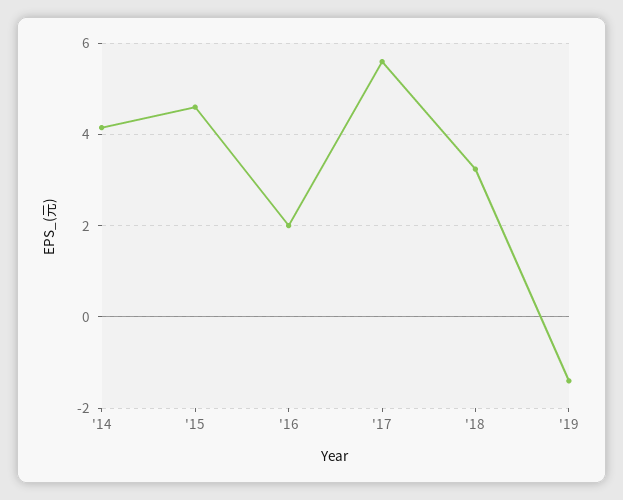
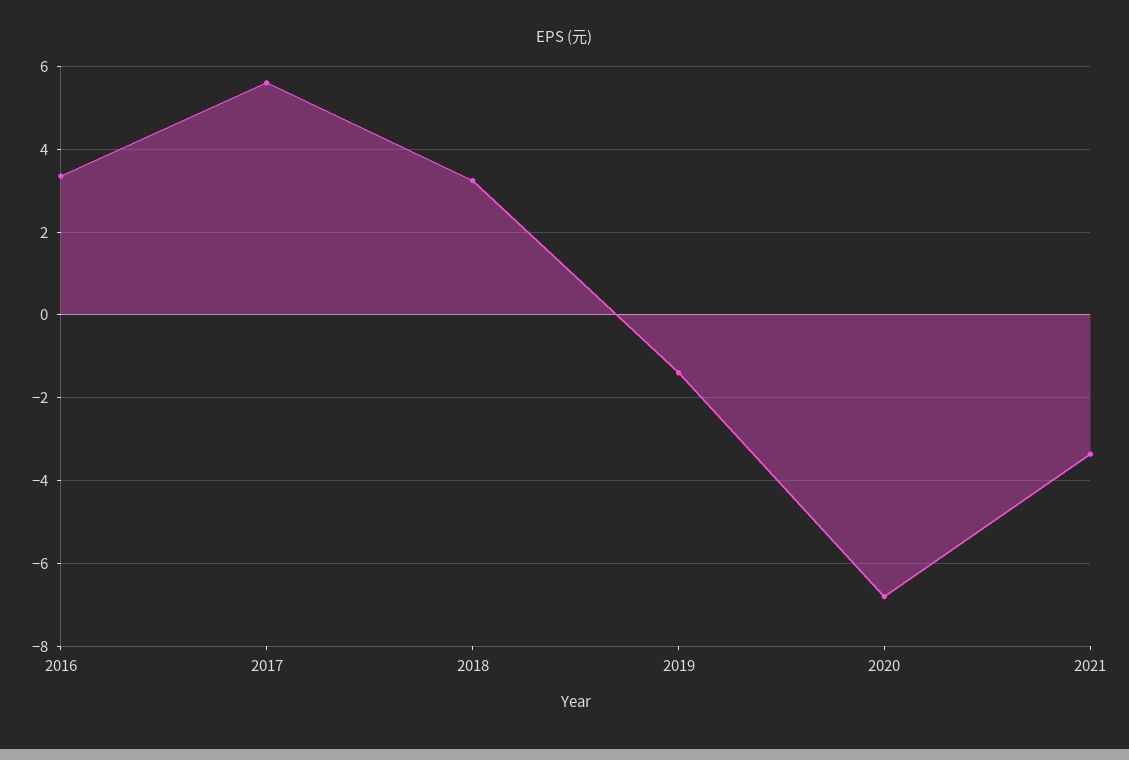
'14: 4.2 -> none
'15: 4.6 -> none
'16: 2 -> 3.4
2020: none -> -6.8
2021: none -> -3.4

